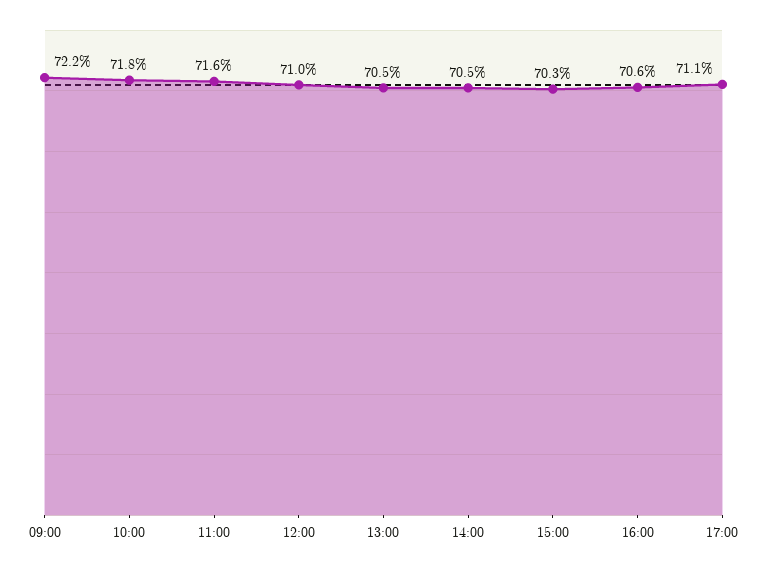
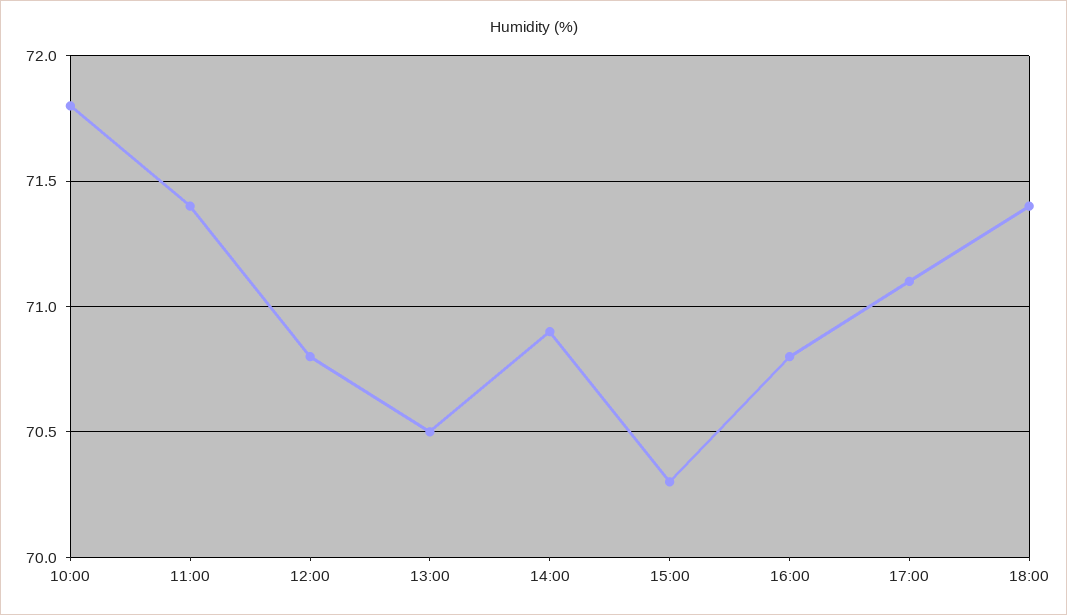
09:00: 72.2 -> none
11:00: 71.6 -> 71.4
12:00: 71 -> 70.8
14:00: 70.5 -> 70.9
16:00: 70.6 -> 70.8
18:00: none -> 71.4

